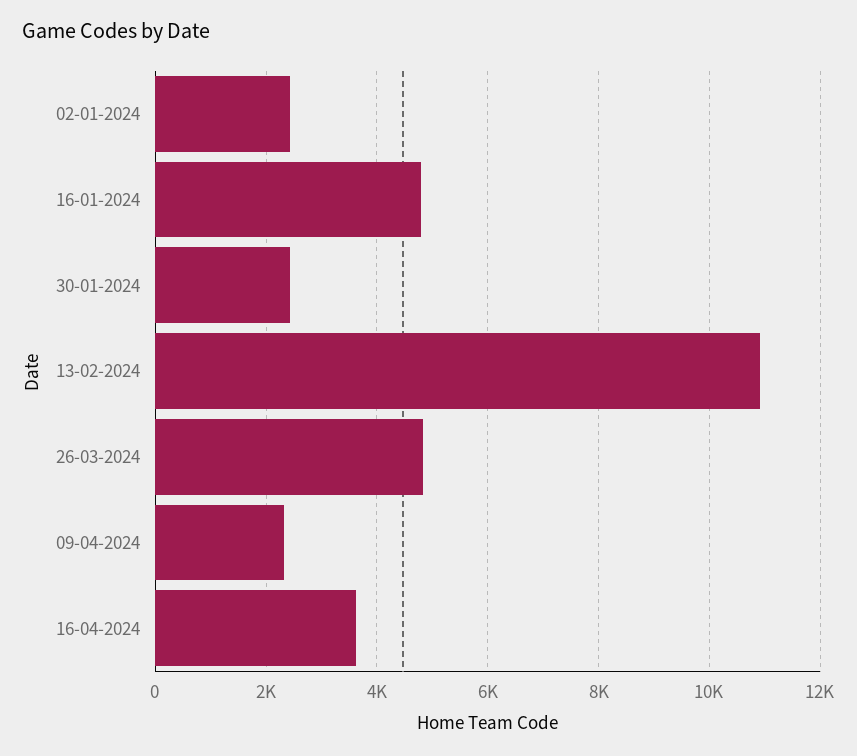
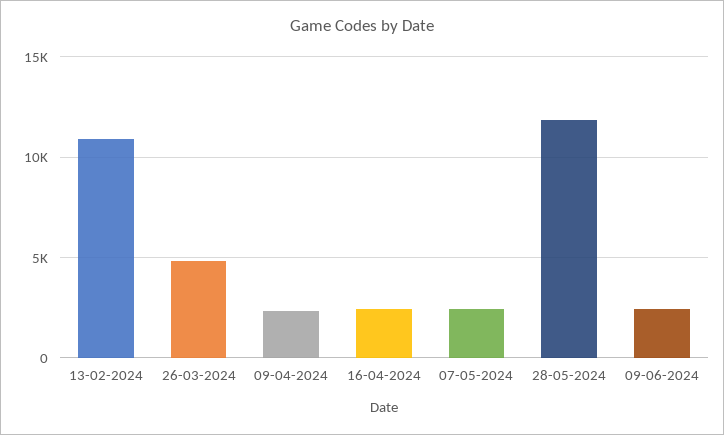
02-01-2024: 2400 -> none
16-01-2024: 4800 -> none
30-01-2024: 2400 -> none
16-04-2024: 3600 -> 2500
07-05-2024: none -> 2500
28-05-2024: none -> 12000
09-06-2024: none -> 2500

